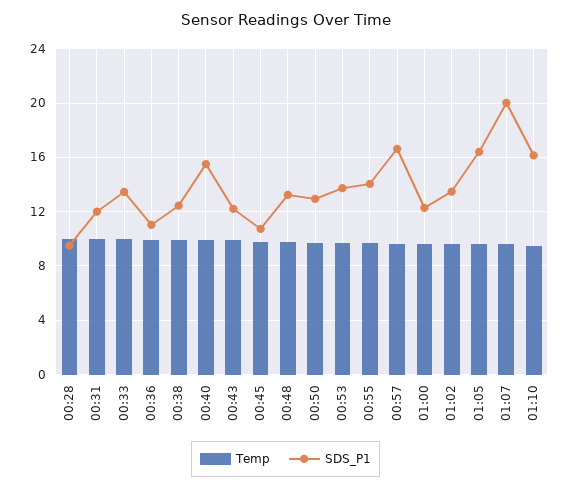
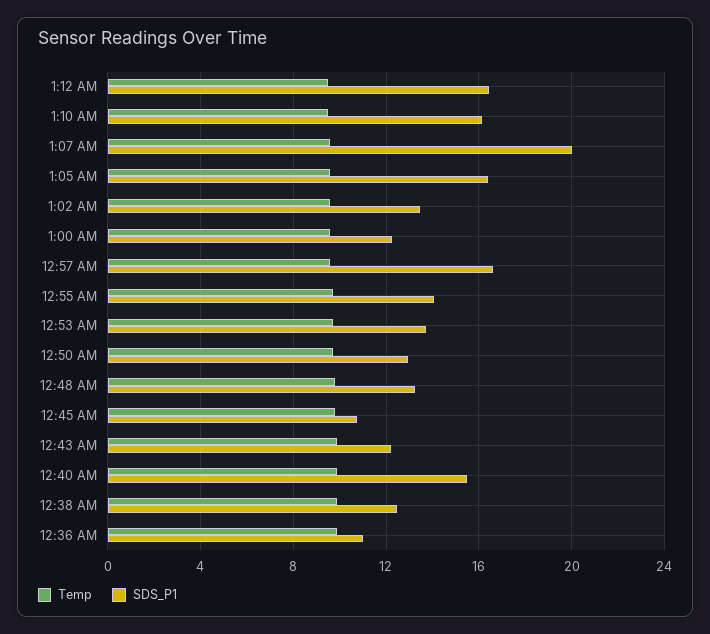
Temp, 00:28: 10 -> none
SDS_P1, 00:28: 9.5 -> none
Temp, 00:31: 10 -> none
SDS_P1, 00:31: 12 -> none
Temp, 00:33: 10 -> none
SDS_P1, 00:33: 13.5 -> none
Temp, 1:12 AM: none -> 9.5
SDS_P1, 1:12 AM: none -> 16.5

